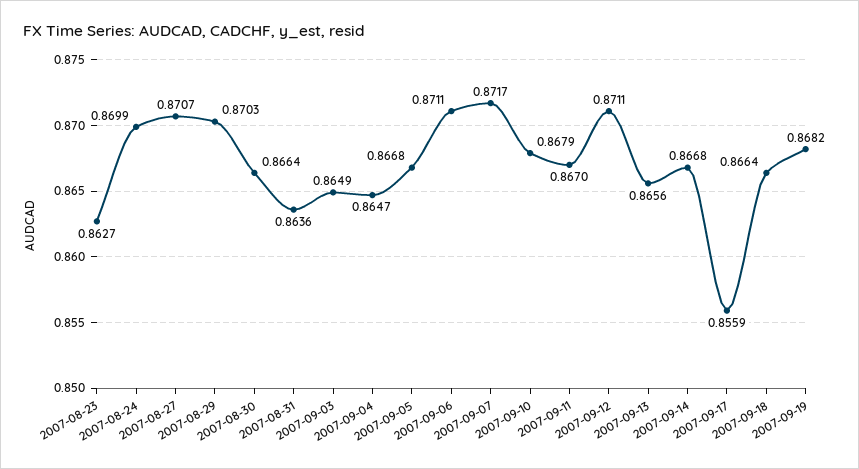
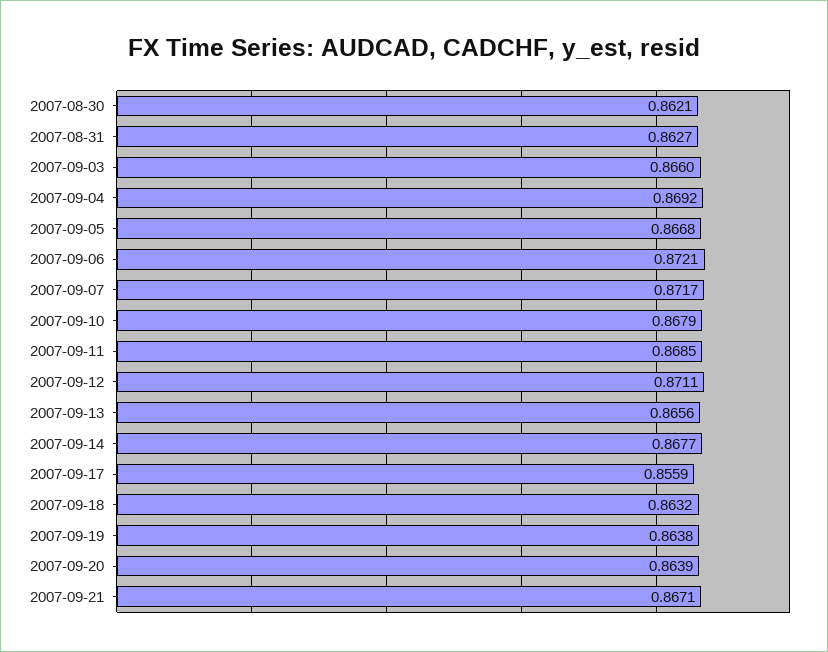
2007-08-23: 0.8627 -> none
2007-08-24: 0.8699 -> none
2007-08-27: 0.8707 -> none
2007-08-29: 0.8703 -> none
2007-08-30: 0.8664 -> 0.8621
2007-08-31: 0.8636 -> 0.8627
2007-09-03: 0.8649 -> 0.866
2007-09-04: 0.8647 -> 0.8692
2007-09-06: 0.8711 -> 0.8721
2007-09-11: 0.867 -> 0.8685
2007-09-14: 0.8668 -> 0.8677
2007-09-18: 0.8664 -> 0.8632
2007-09-19: 0.8682 -> 0.8638
2007-09-20: none -> 0.8639
2007-09-21: none -> 0.8671

